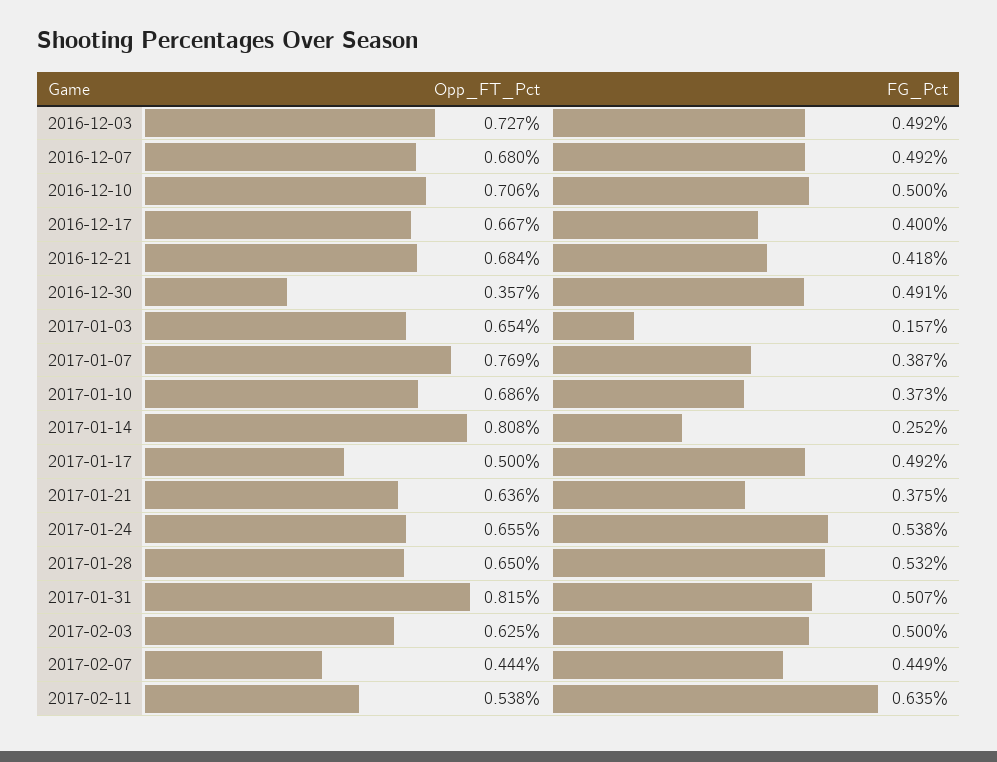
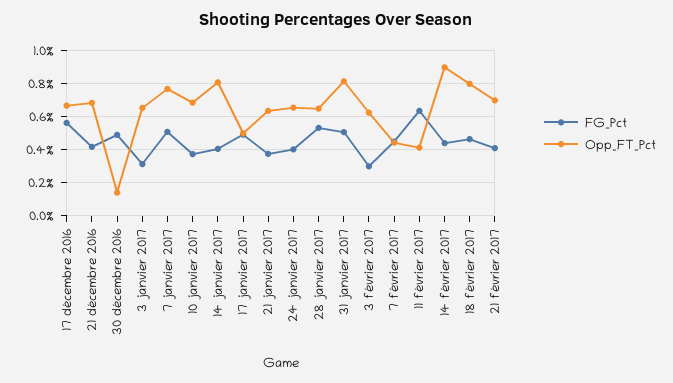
Opp_FT_Pct, 2016-12-03: 0.727 -> none
FG_Pct, 2016-12-03: 0.492 -> none
Opp_FT_Pct, 2016-12-07: 0.68 -> none
FG_Pct, 2016-12-07: 0.492 -> none
Opp_FT_Pct, 2016-12-10: 0.706 -> none
FG_Pct, 2016-12-10: 0.5 -> none
FG_Pct, 2016-12-17: 0.4 -> 0.55
Opp_FT_Pct, 2016-12-30: 0.357 -> 0.15
FG_Pct, 2017-01-03: 0.157 -> 0.3
FG_Pct, 2017-01-07: 0.387 -> 0.5
FG_Pct, 2017-01-14: 0.252 -> 0.4
FG_Pct, 2017-01-24: 0.538 -> 0.4
FG_Pct, 2017-02-03: 0.5 -> 0.3
Opp_FT_Pct, 2017-02-11: 0.538 -> 0.4
FG_Pct, 14 février 2017: none -> 0.45
Opp_FT_Pct, 14 février 2017: none -> 0.9
FG_Pct, 18 février 2017: none -> 0.45
Opp_FT_Pct, 18 février 2017: none -> 0.8
FG_Pct, 21 février 2017: none -> 0.4
Opp_FT_Pct, 21 février 2017: none -> 0.7

